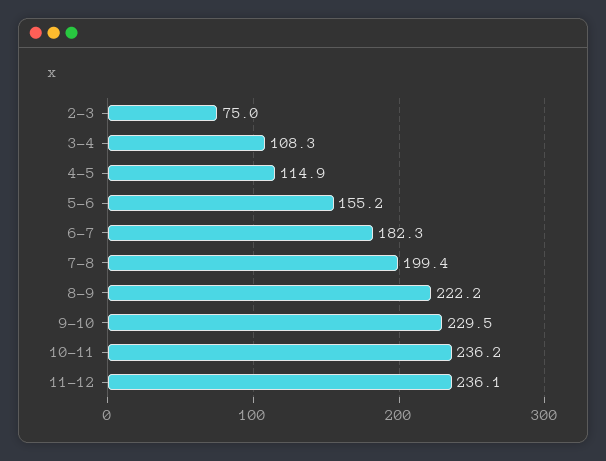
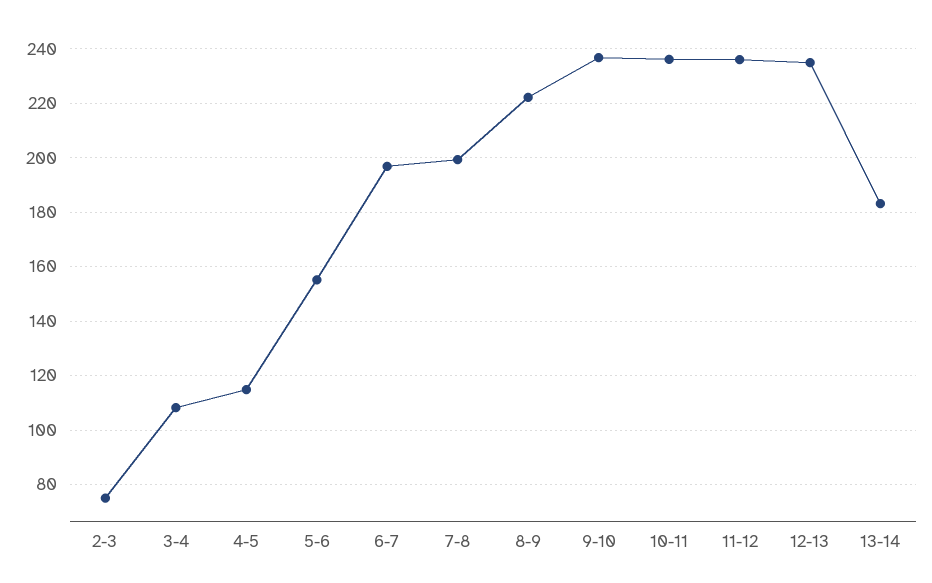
6-7: 182.3 -> 197.5
9-10: 229.5 -> 237.5
12-13: none -> 235
13-14: none -> 182.5

